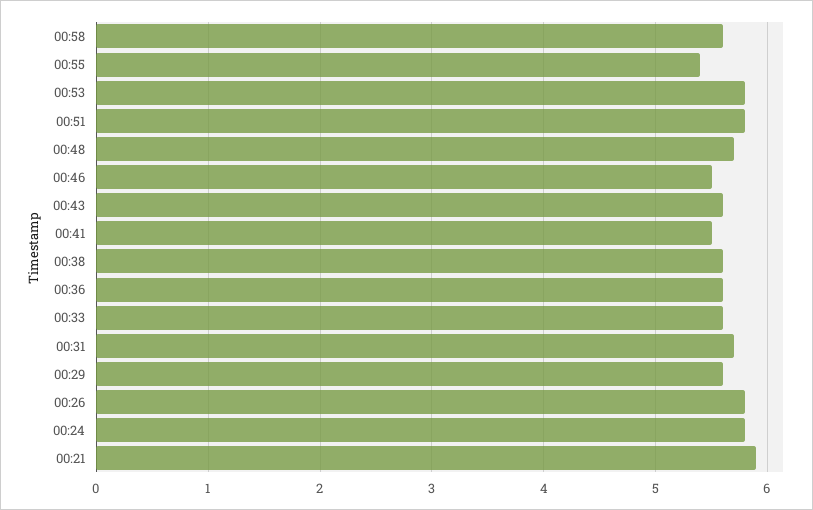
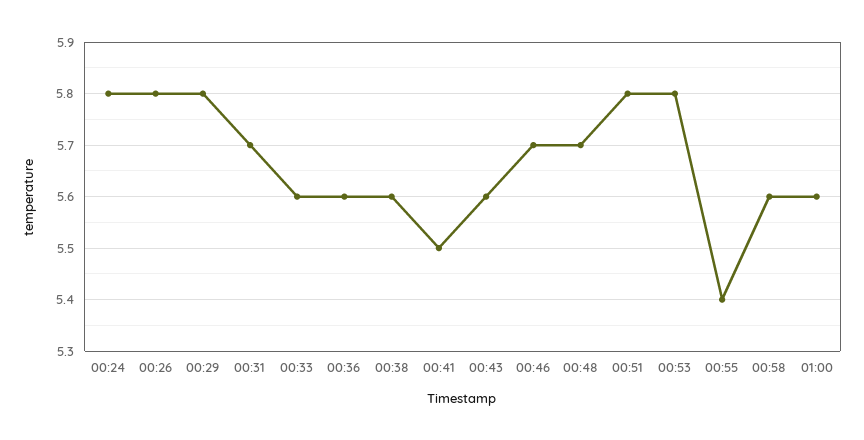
00:46: 5.5 -> 5.7
00:29: 5.6 -> 5.8
00:21: 5.9 -> none
01:00: none -> 5.6

